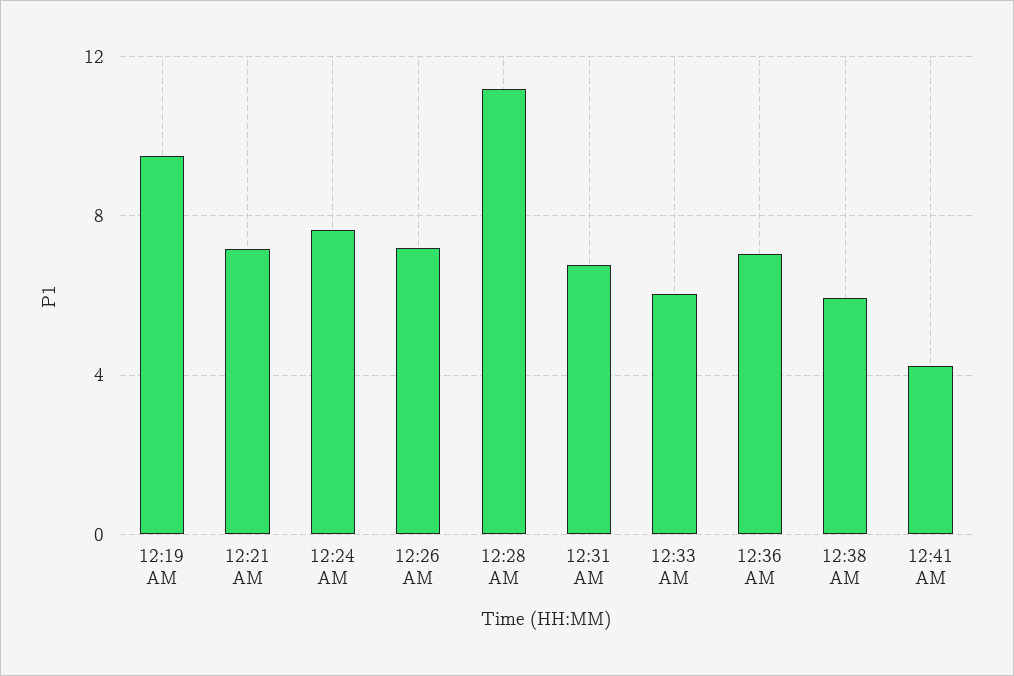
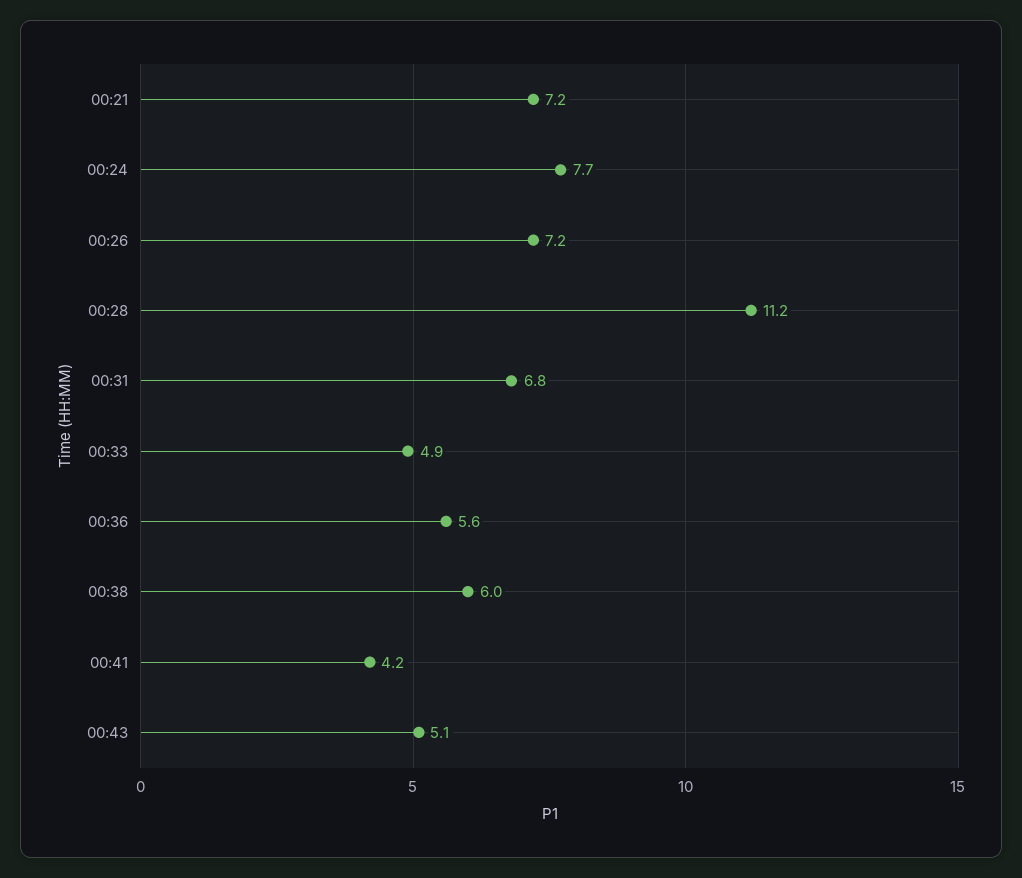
12:19 AM: 9.5 -> none
12:33 AM: 6 -> 4.9
12:36 AM: 7 -> 5.6
00:43: none -> 5.1

